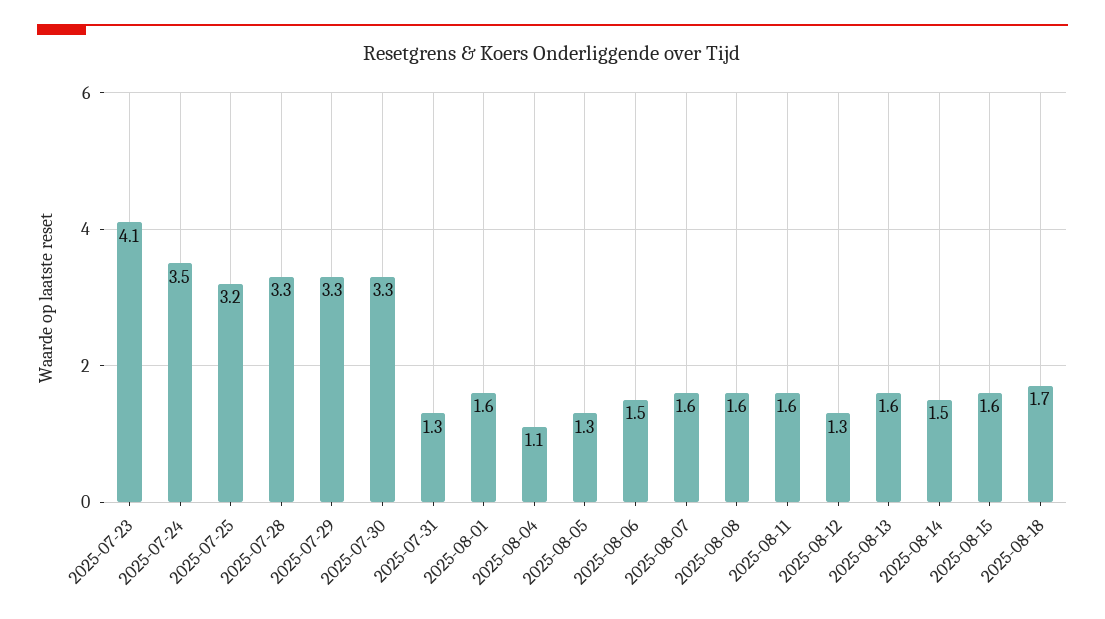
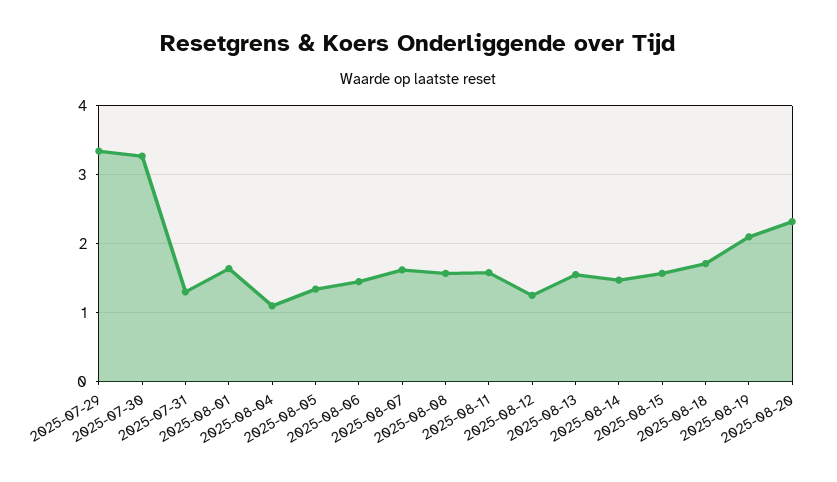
2025-07-23: 4.1 -> none
2025-07-24: 3.5 -> none
2025-07-25: 3.2 -> none
2025-07-28: 3.3 -> none
2025-08-19: none -> 2.1
2025-08-20: none -> 2.3

